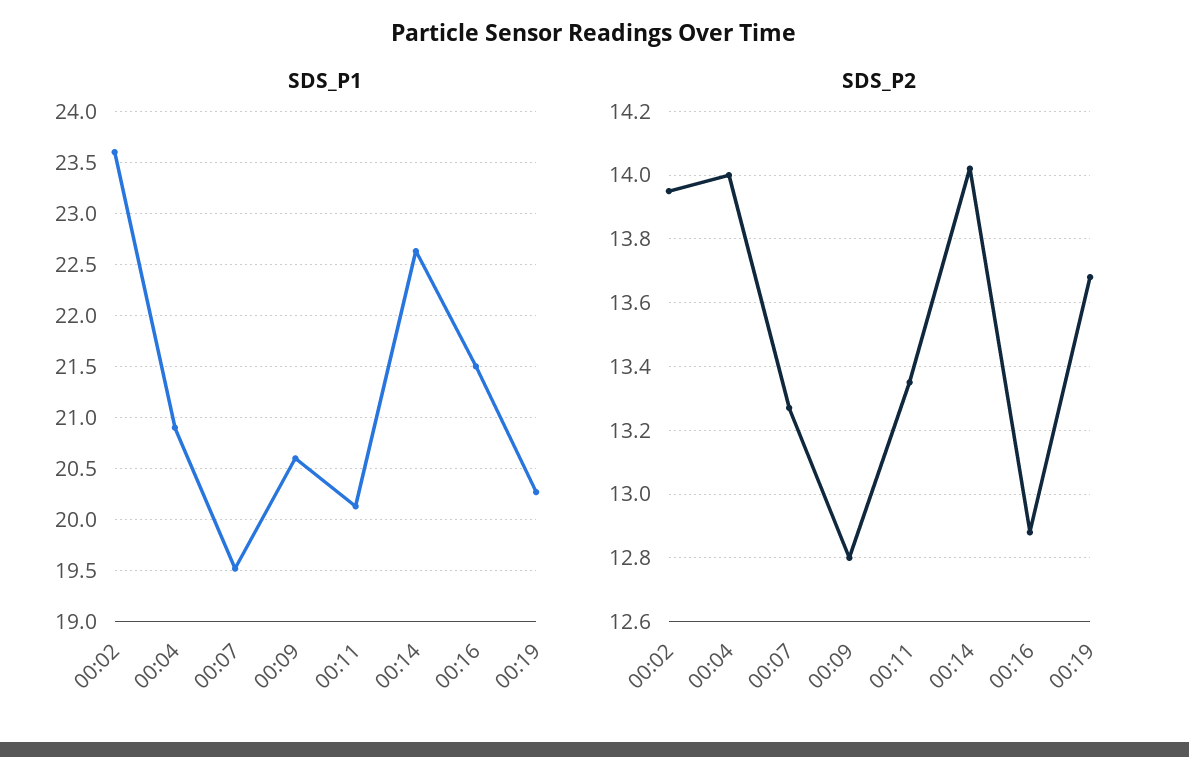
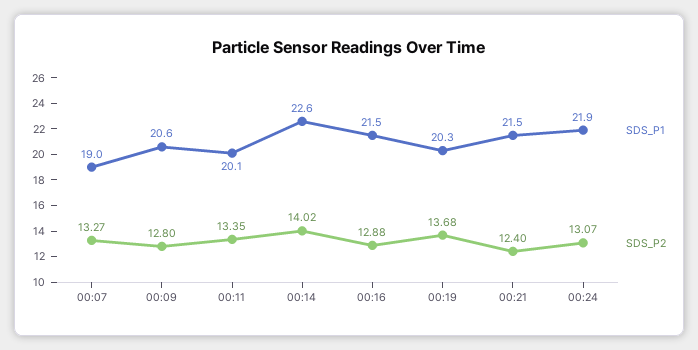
SDS_P1, 00:02: 23.6 -> none
SDS_P1, 00:04: 20.9 -> none
SDS_P1, 00:07: 19.5 -> 19
SDS_P2, 00:02: 13.95 -> none
SDS_P2, 00:04: 14 -> none
SDS_P1, 00:21: none -> 21.5
SDS_P2, 00:21: none -> 12.4
SDS_P1, 00:24: none -> 21.9
SDS_P2, 00:24: none -> 13.07

